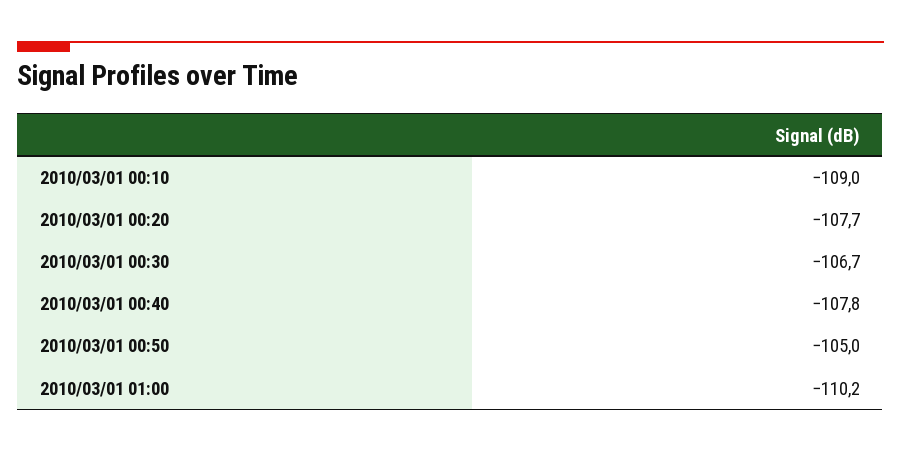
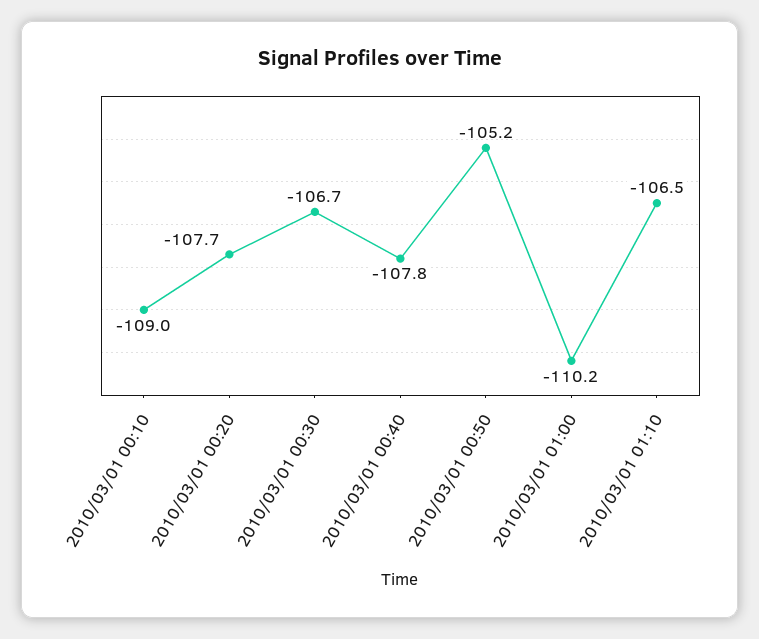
2010/03/01 00:50: -105 -> -105.2
2010/03/01 01:10: none -> -106.5

